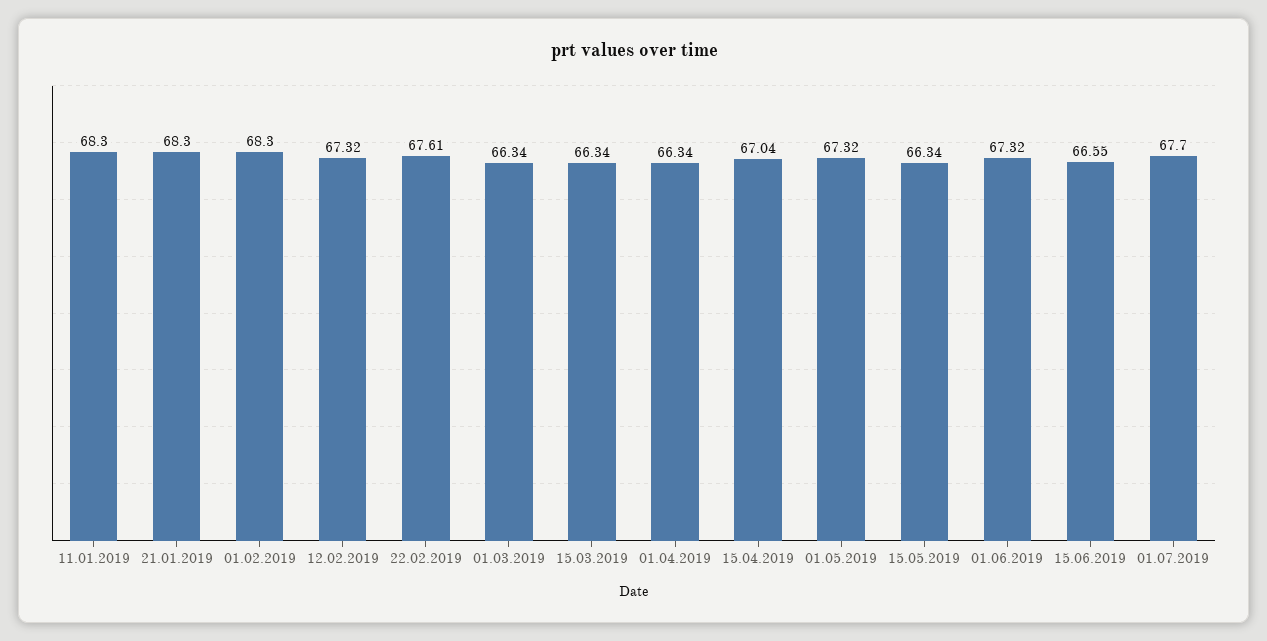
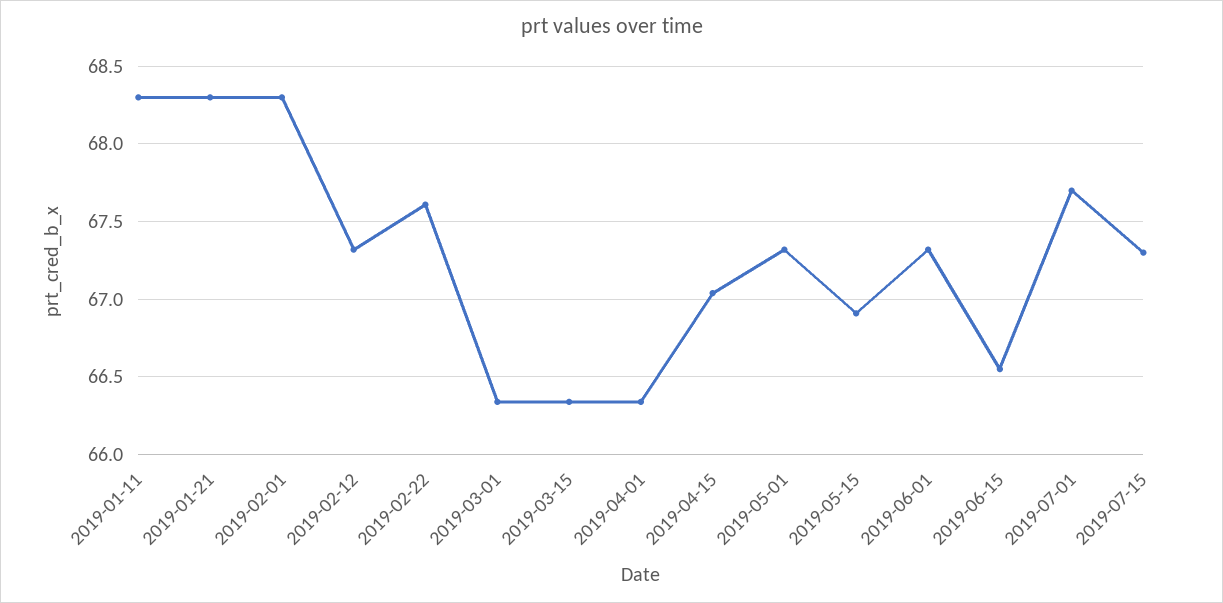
15.05.2019: 66.34 -> 66.9
2019-07-15: none -> 67.3

